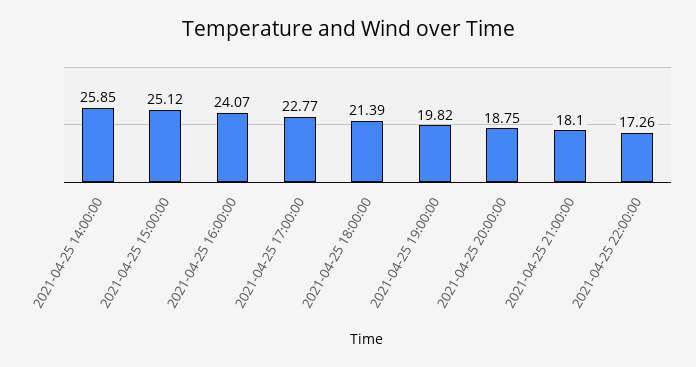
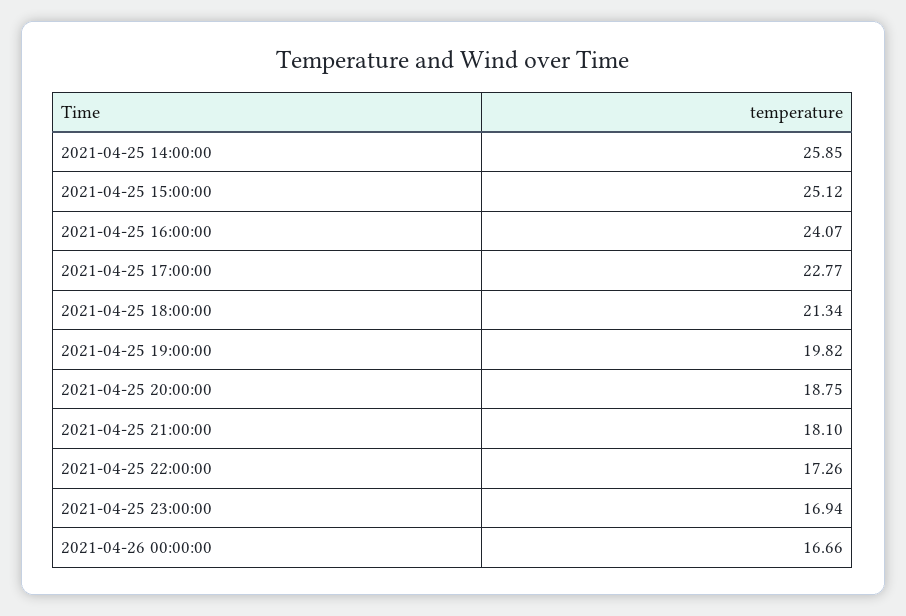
2021-04-25 18:00:00: 21.39 -> 21.34
2021-04-25 23:00:00: none -> 16.94
2021-04-26 00:00:00: none -> 16.66

